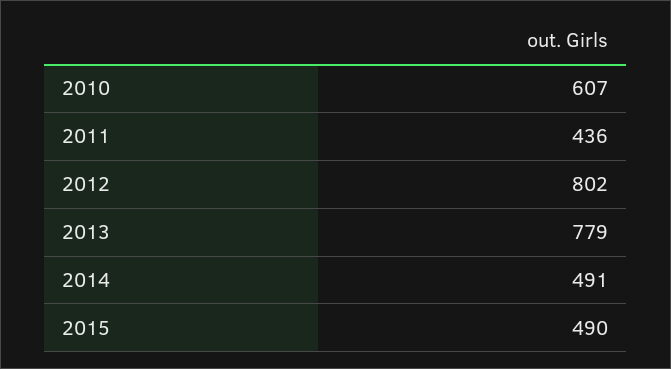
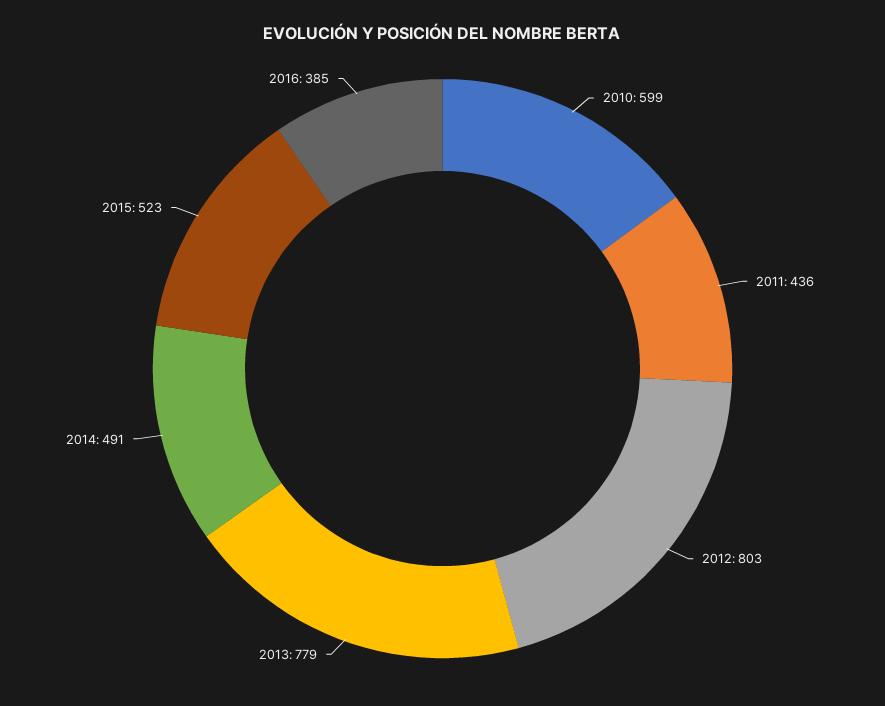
2010: 607 -> 599
2012: 802 -> 803
2015: 490 -> 523
2016: none -> 385

